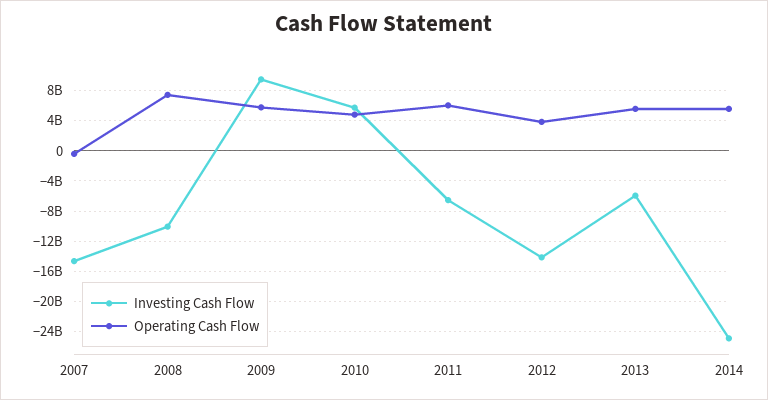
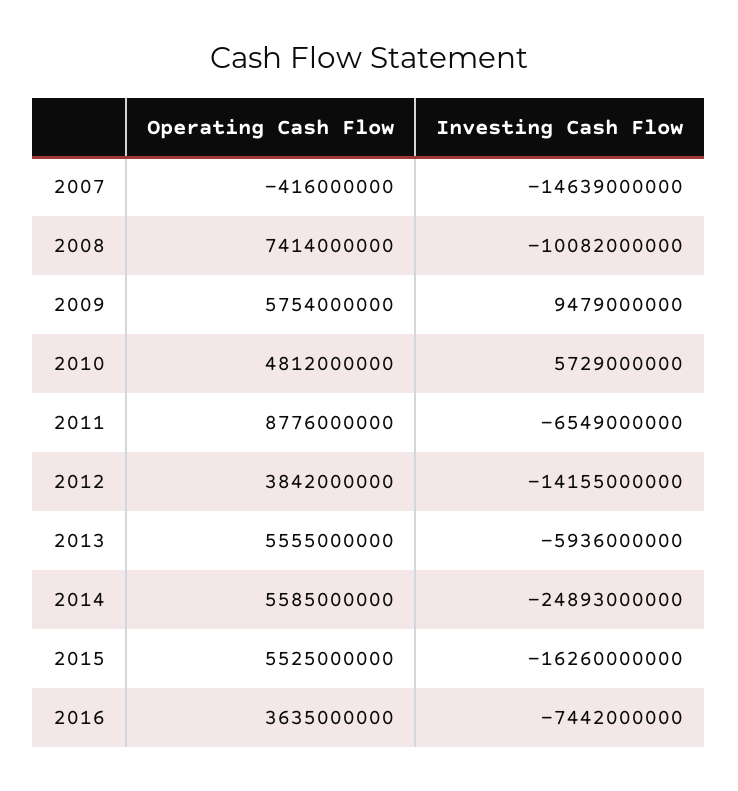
Operating Cash Flow, 2011: 6000000000 -> 8776000000
Operating Cash Flow, 2015: none -> 5525000000
Investing Cash Flow, 2015: none -> -16260000000
Operating Cash Flow, 2016: none -> 3635000000
Investing Cash Flow, 2016: none -> -7442000000

